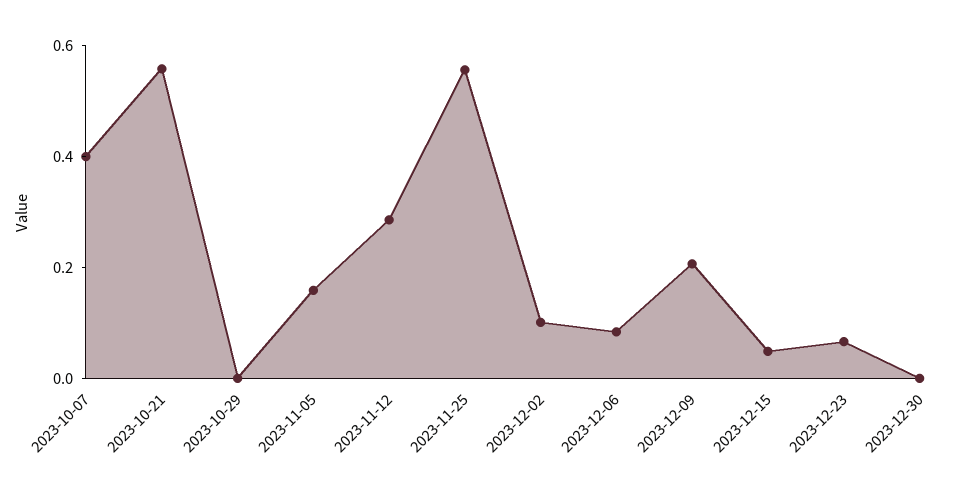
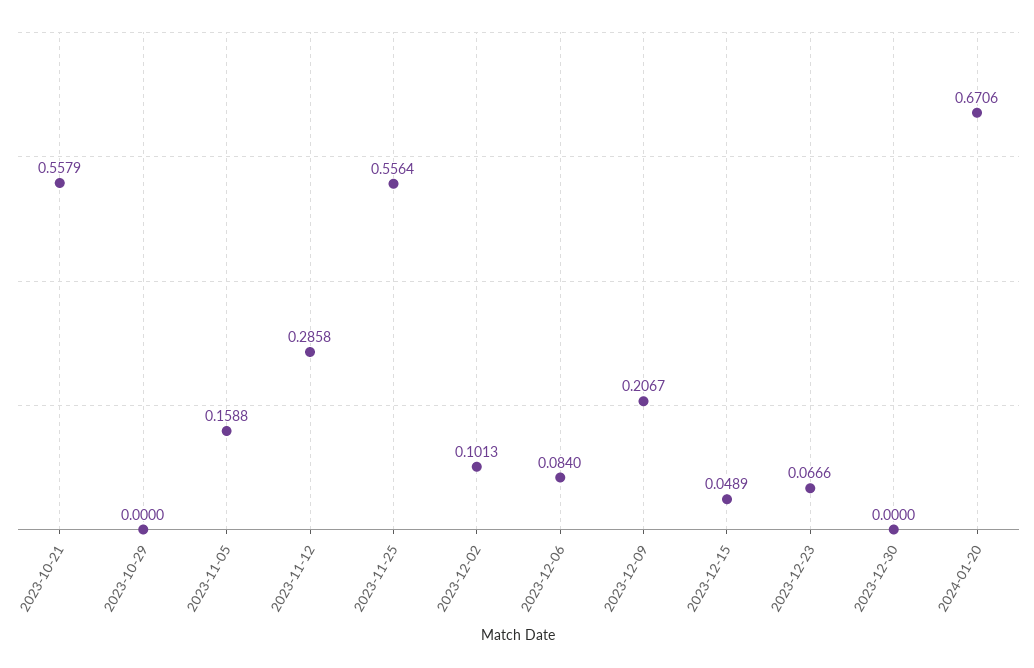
2023-10-07: 0.4 -> none
2024-01-20: none -> 0.6706

